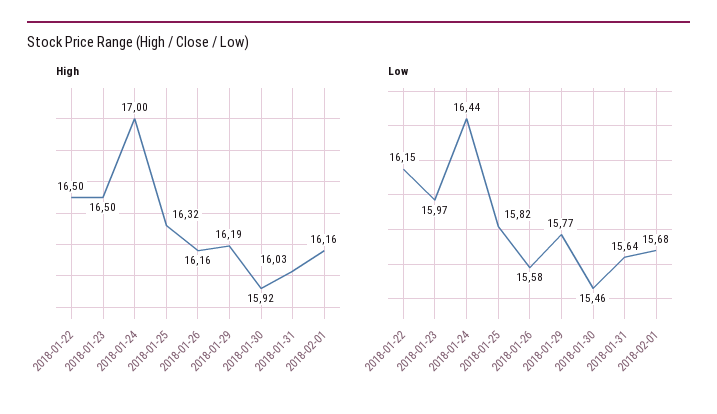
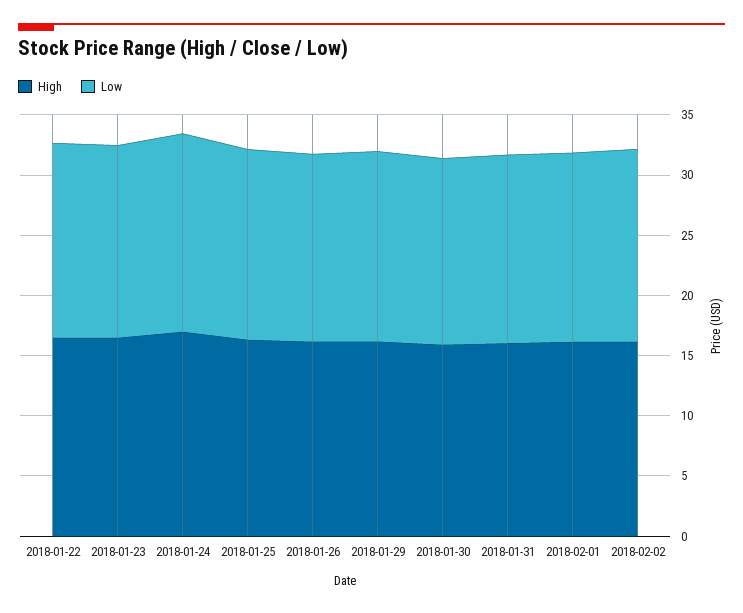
High, 2018-02-02: none -> 16
Low, 2018-02-02: none -> 16

